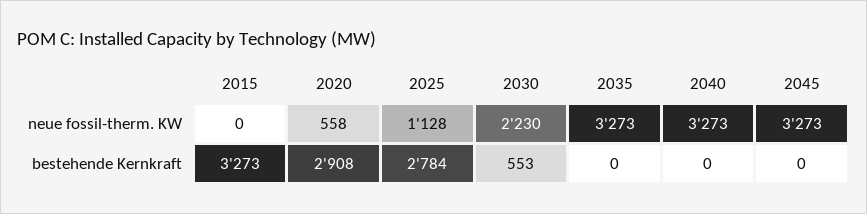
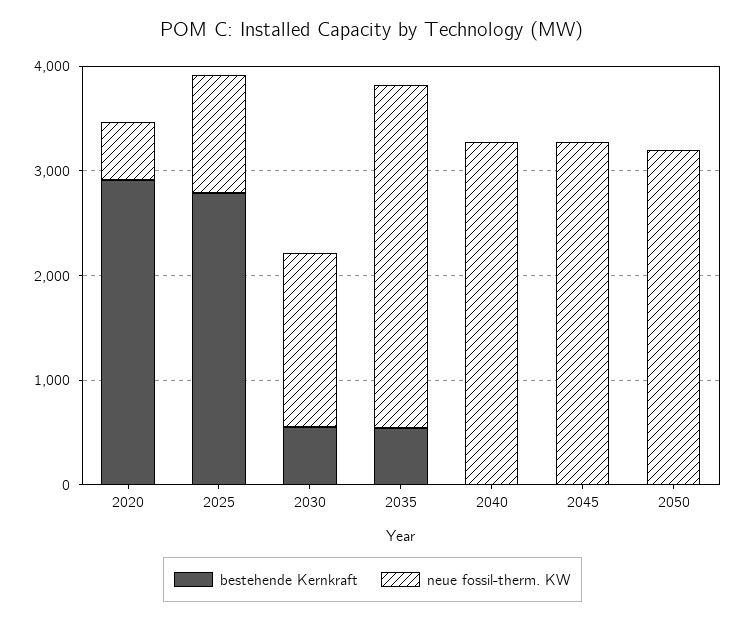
neue fossil-therm. KW, 2015: 0 -> none
neue fossil-therm. KW, 2030: 2230 -> 1600
bestehende Kernkraft, 2015: 3273 -> none
bestehende Kernkraft, 2035: 0 -> 600
bestehende Kernkraft, 2050: none -> 0
neue fossil-therm. KW, 2050: none -> 3200

